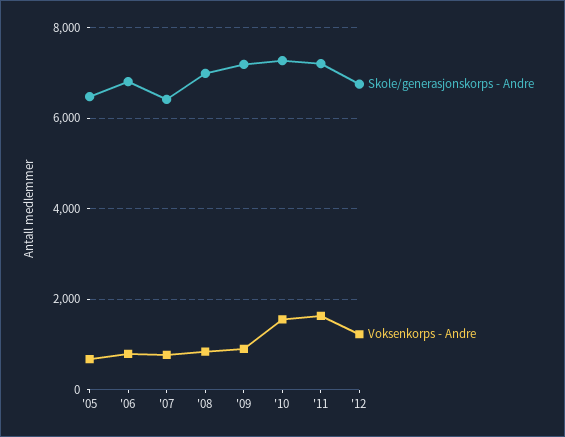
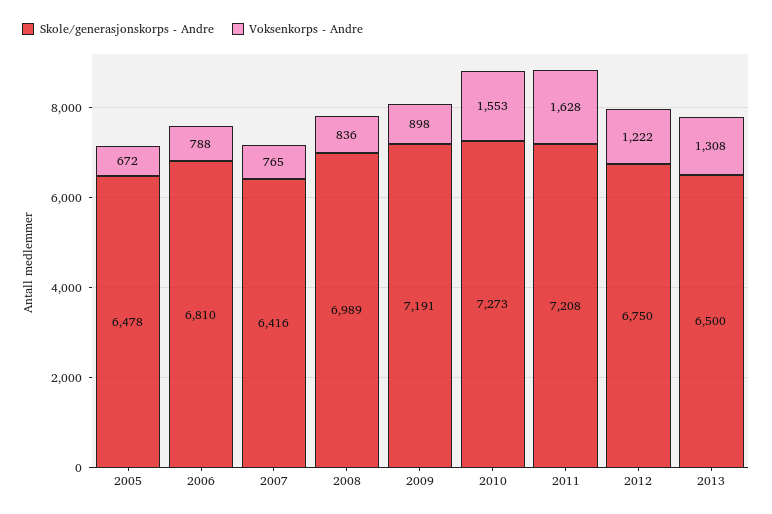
Skole/generasjonskorps - Andre, 2013: none -> 6500
Voksenkorps - Andre, 2013: none -> 1308

